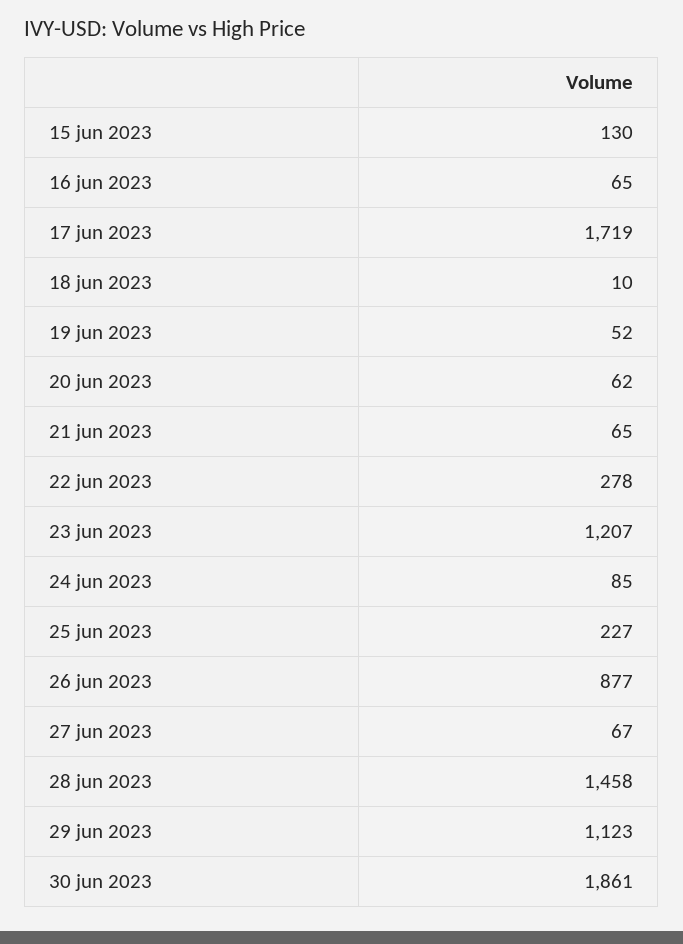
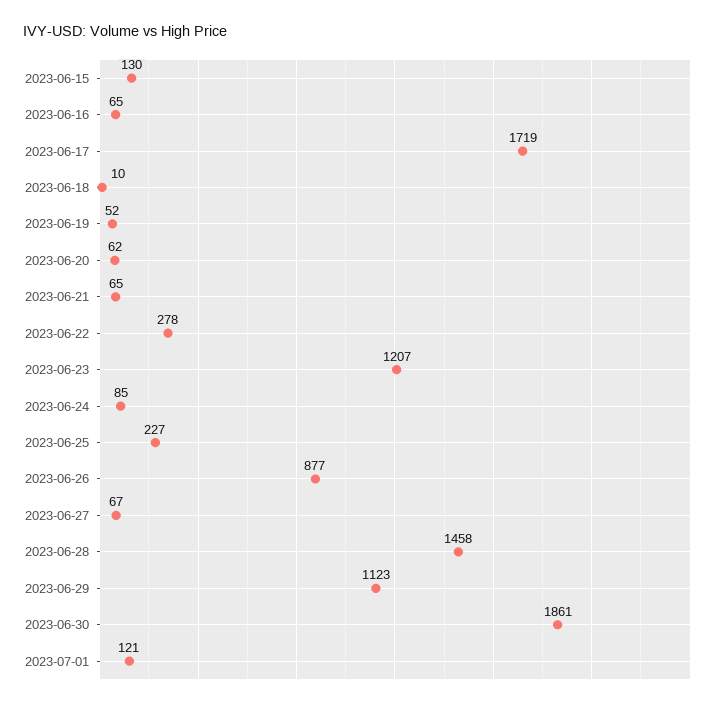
2023-07-01: none -> 121

